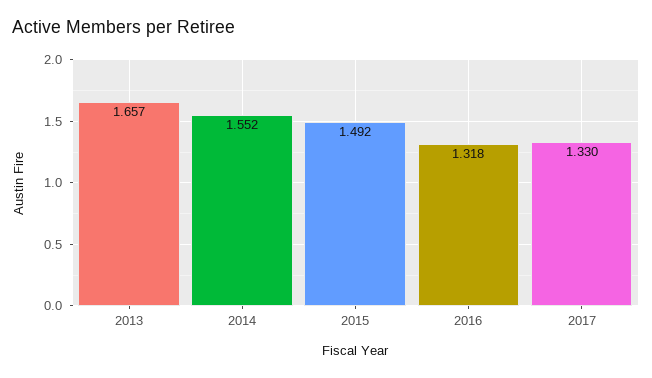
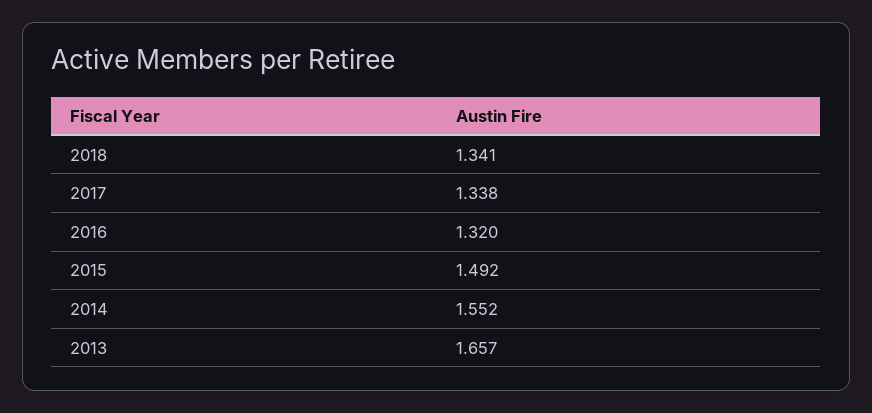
2016: 1.318 -> 1.32
2017: 1.33 -> 1.338
2018: none -> 1.341

